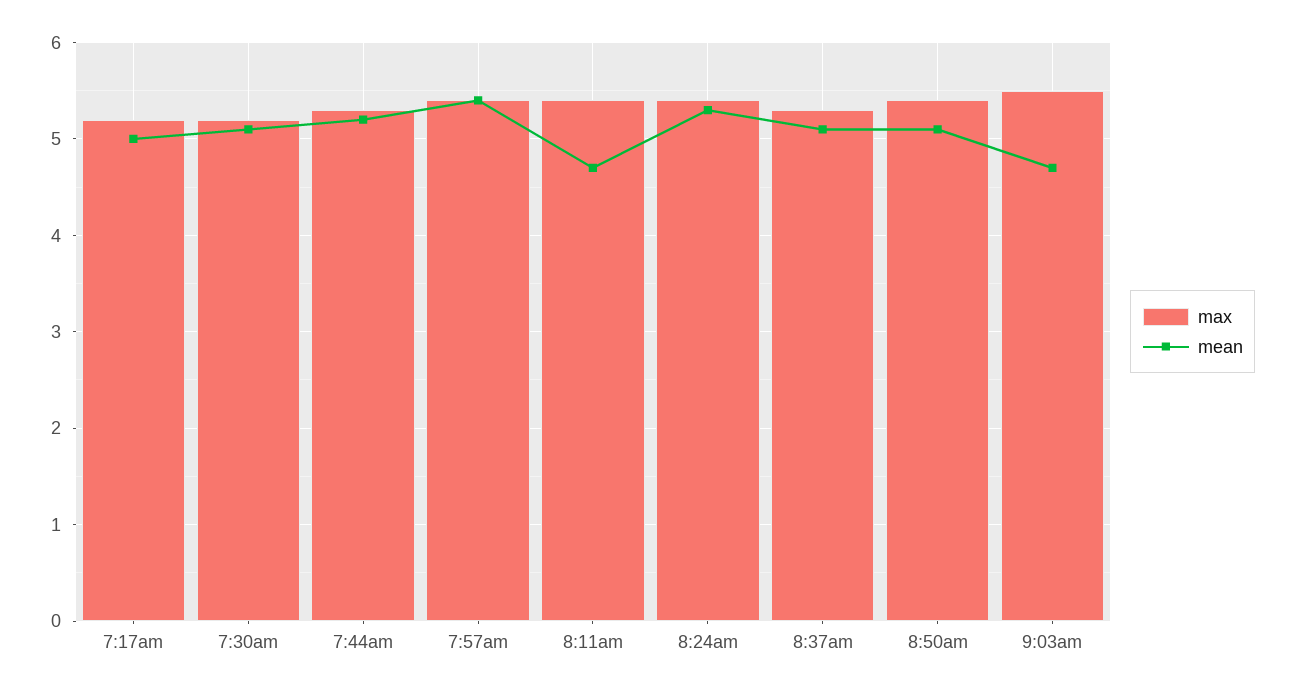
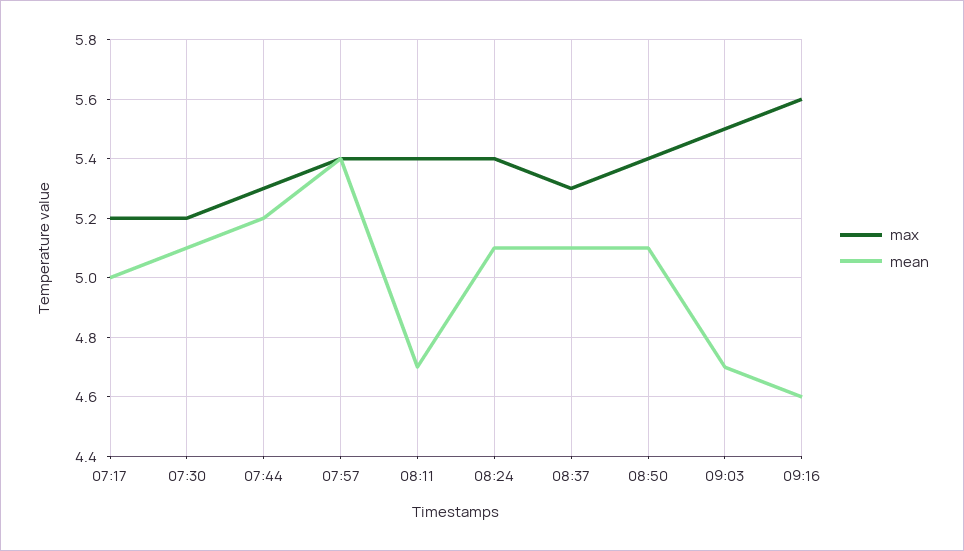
mean, 8:24am: 5.3 -> 5.1
max, 09:16: none -> 5.6
mean, 09:16: none -> 4.6

